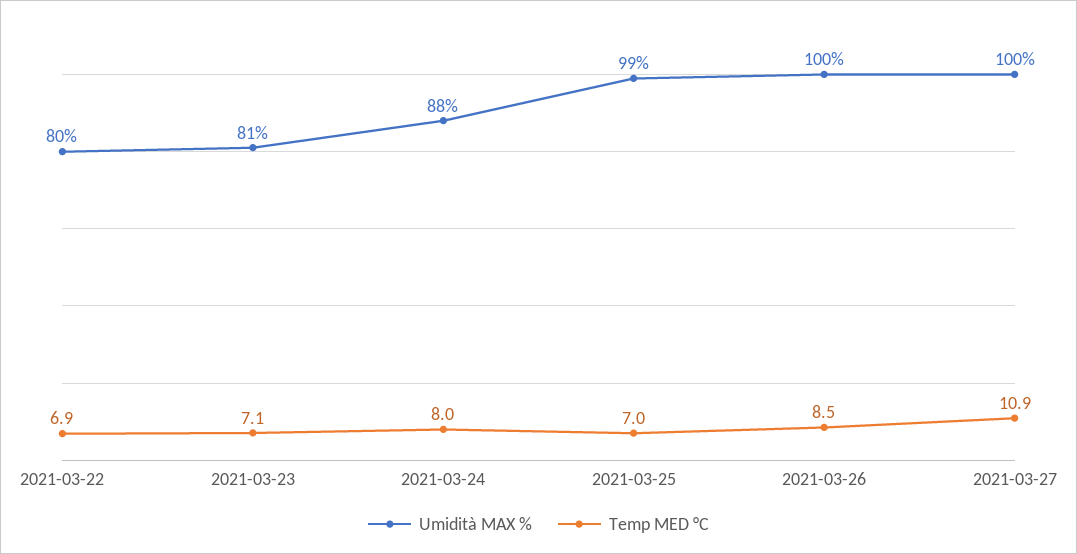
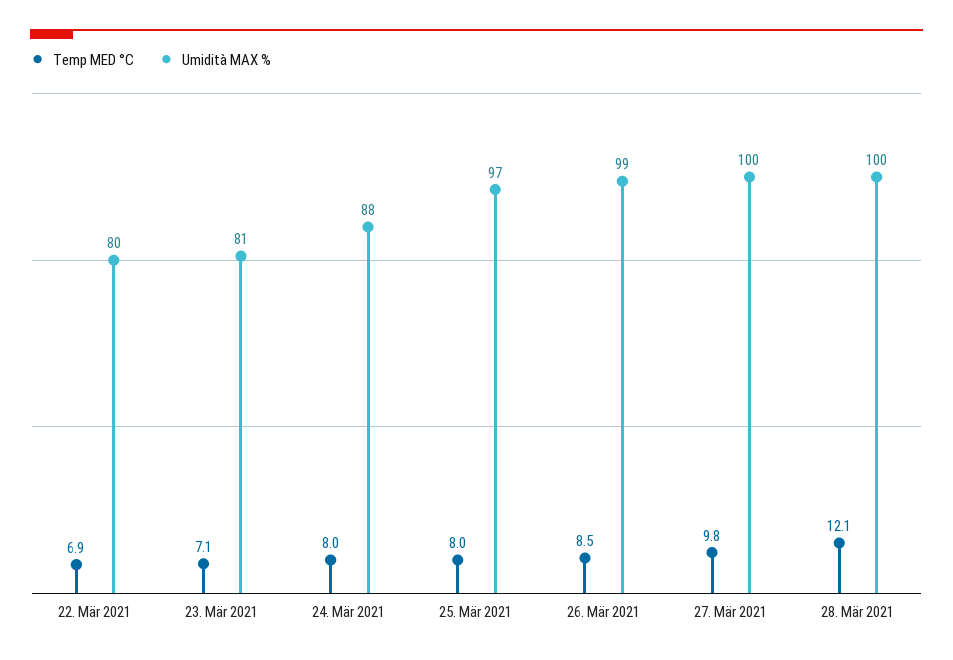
Umidità MAX %, 2021-03-25: 99 -> 97
Temp MED °C, 2021-03-25: 7 -> 8
Umidità MAX %, 2021-03-26: 100 -> 99
Temp MED °C, 2021-03-27: 10.9 -> 9.8
Temp MED °C, 28. Mär 2021: none -> 12.1
Umidità MAX %, 28. Mär 2021: none -> 100

